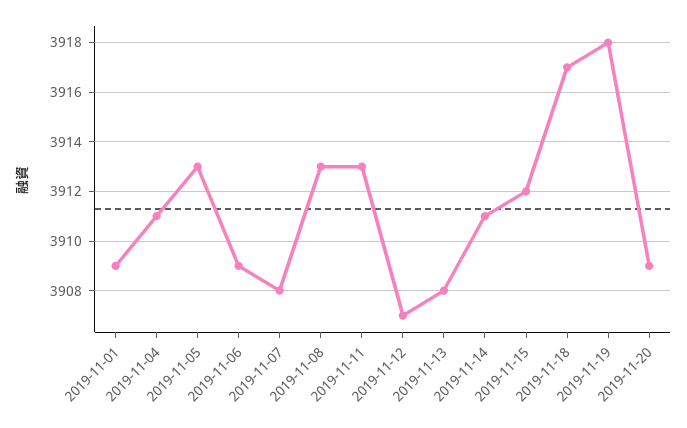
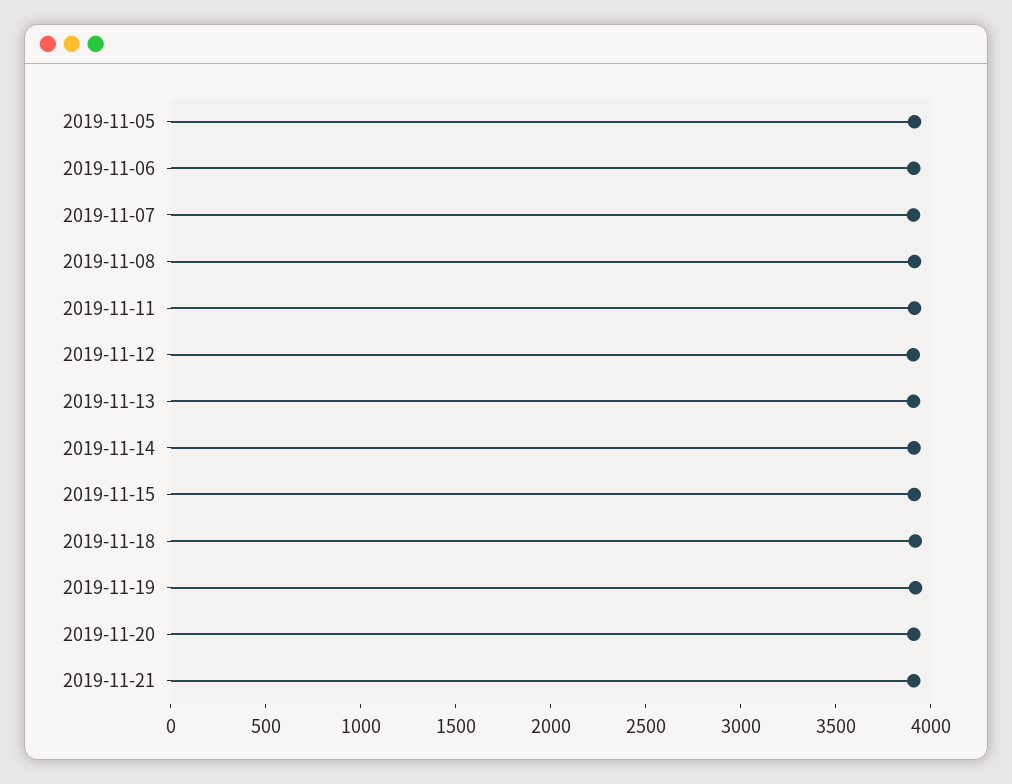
2019-11-01: 3909 -> none
2019-11-04: 3911 -> none
2019-11-21: none -> 3900

